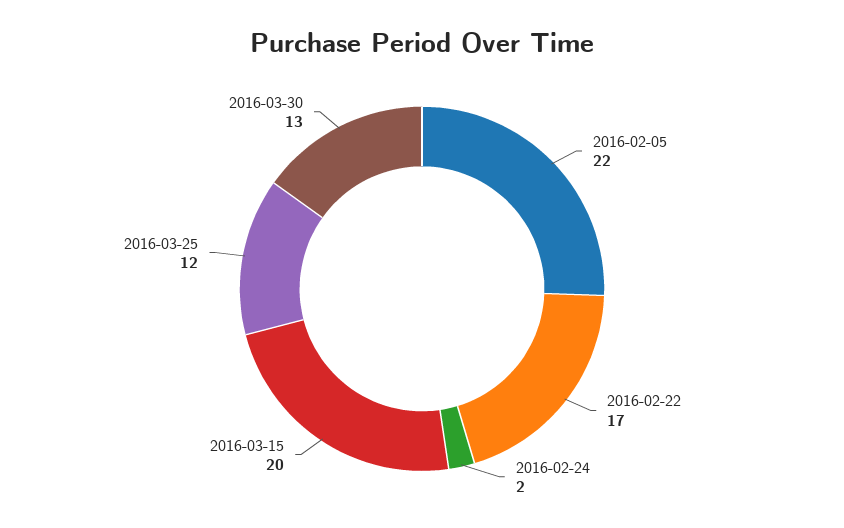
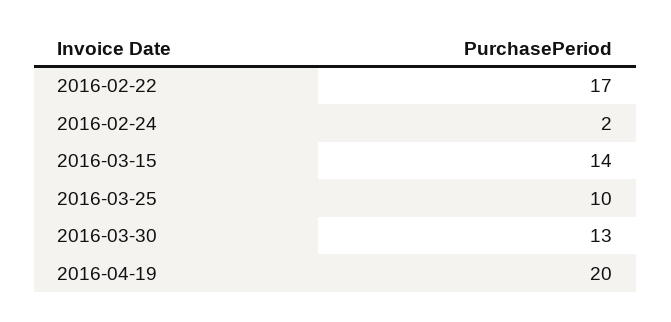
2016-02-05: 22 -> none
2016-03-15: 20 -> 14
2016-03-25: 12 -> 10
2016-04-19: none -> 20

